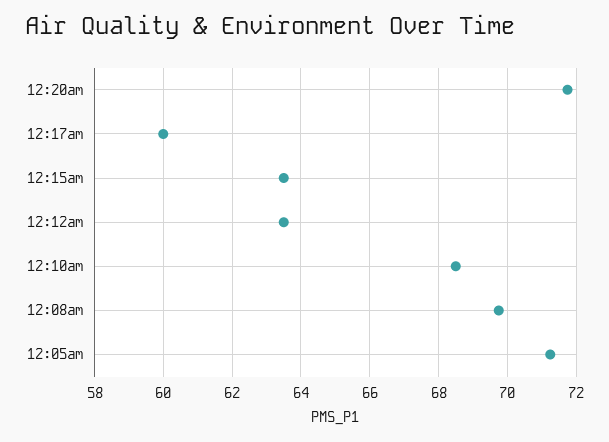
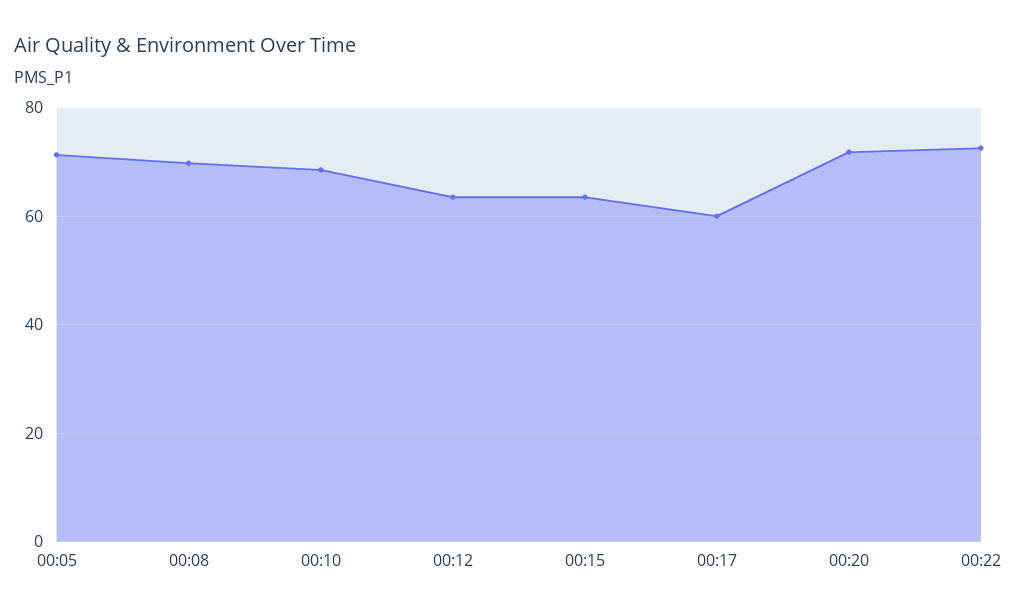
00:22: none -> 72

